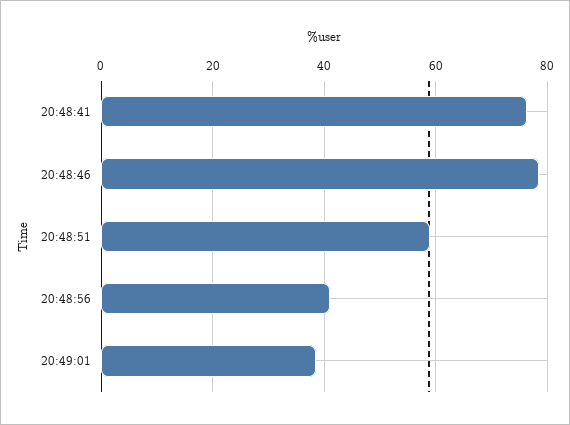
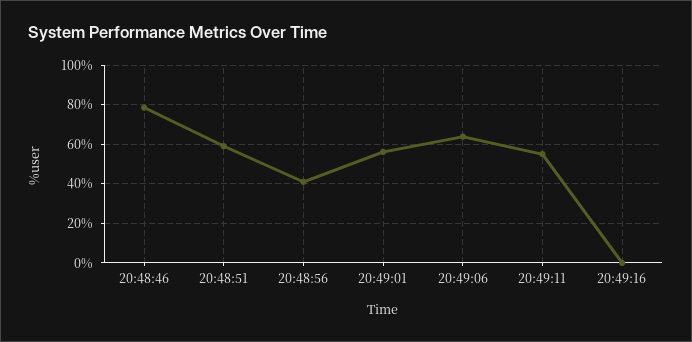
20:48:41: 76 -> none
20:49:01: 38 -> 55
20:49:06: none -> 65
20:49:11: none -> 55
20:49:16: none -> 0

